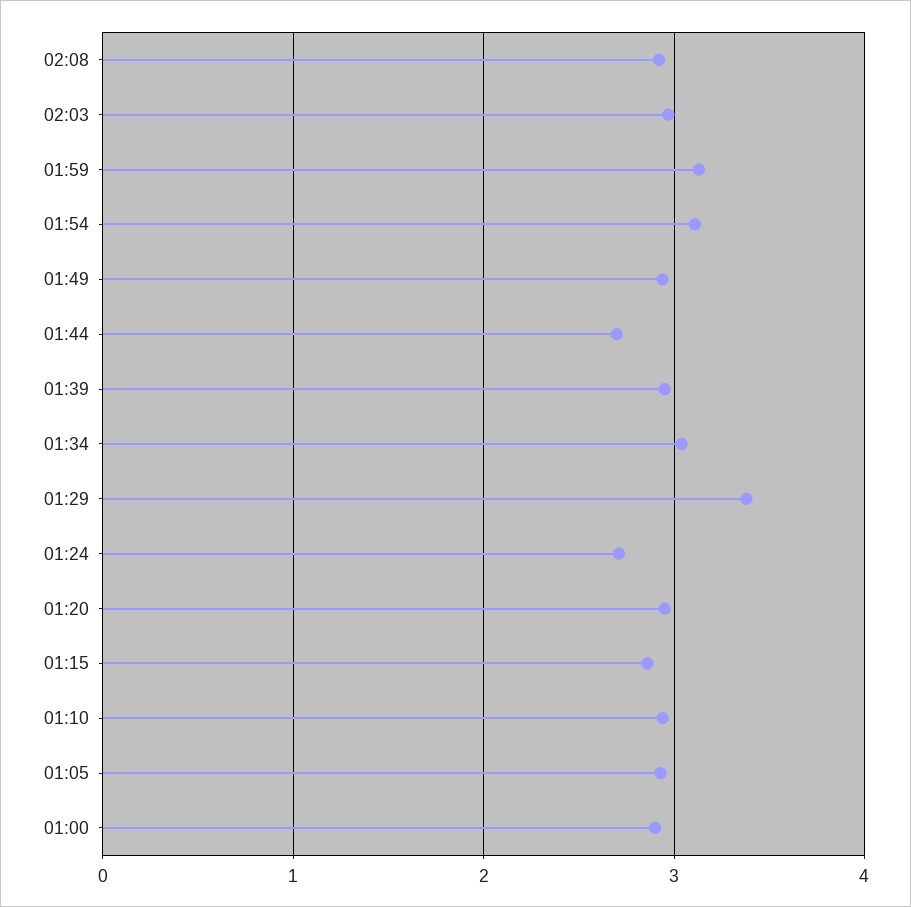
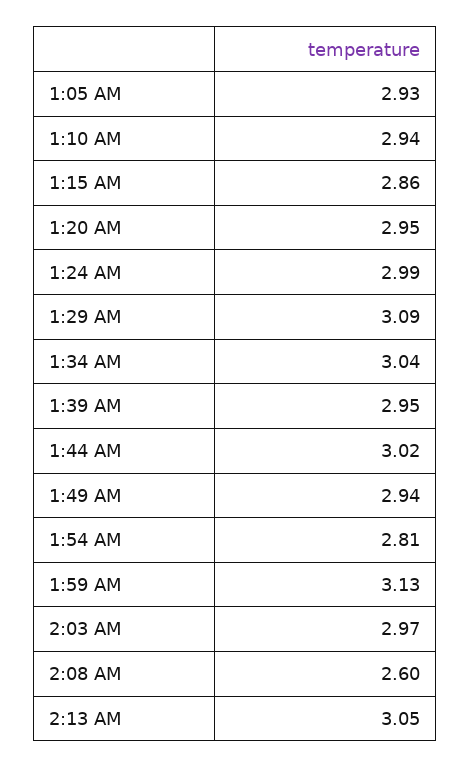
02:08: 2.9 -> 2.6
01:54: 3.1 -> 2.81
01:44: 2.7 -> 3.02
01:29: 3.4 -> 3.09
01:24: 2.7 -> 2.99
01:00: 2.9 -> none
2:13 AM: none -> 3.05

